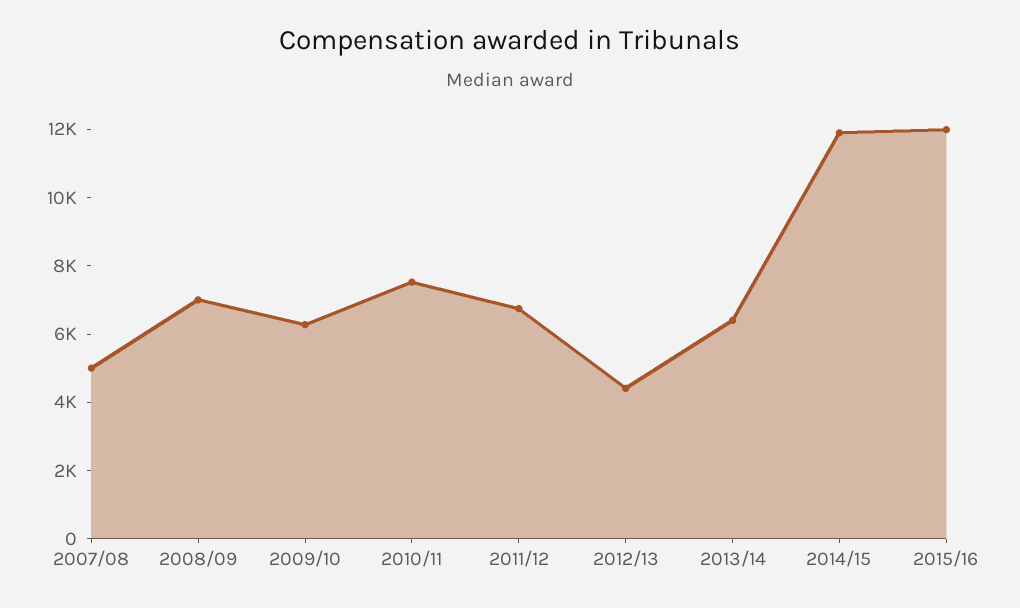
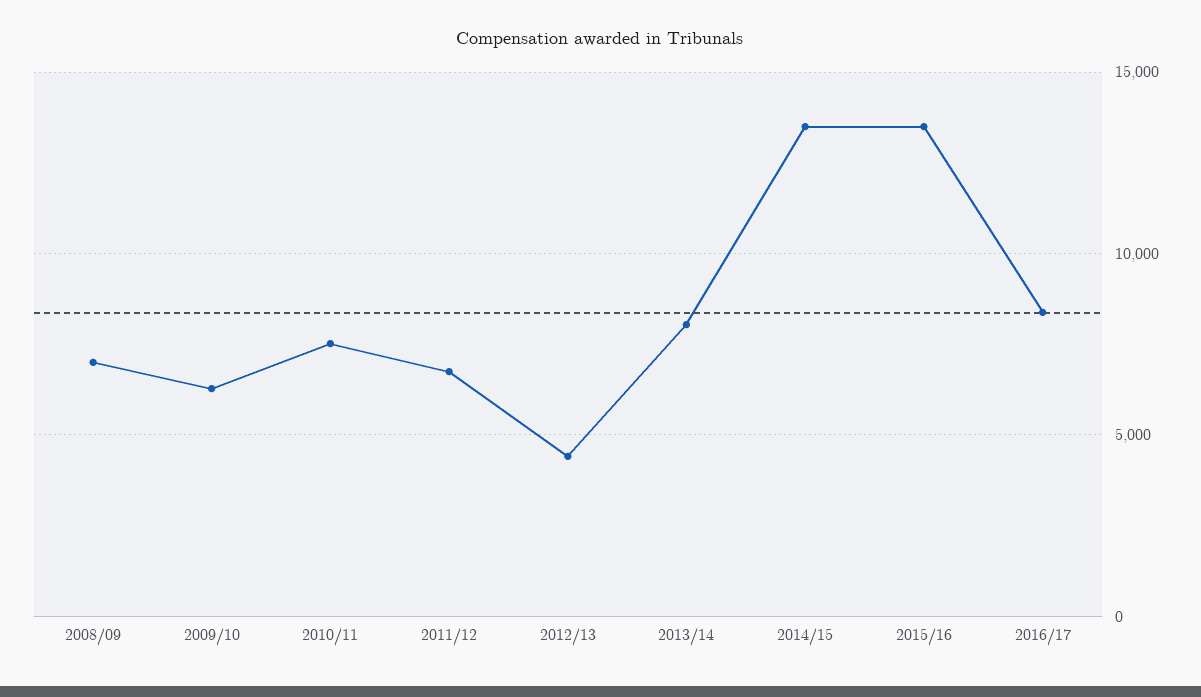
2007/08: 5000 -> none
2013/14: 6500 -> 8000
2014/15: 12000 -> 13500
2015/16: 12000 -> 13500
2016/17: none -> 8500

